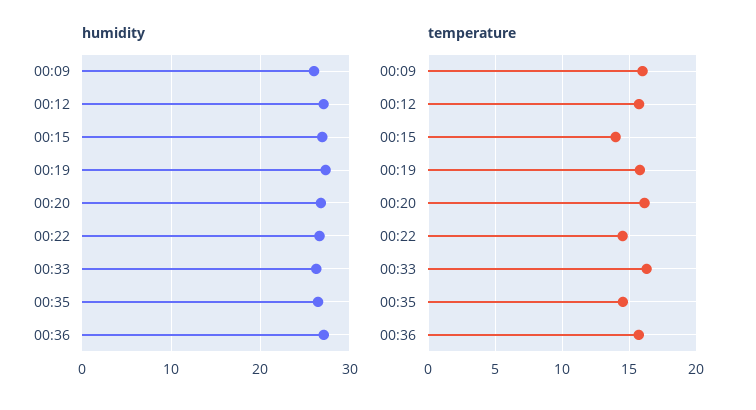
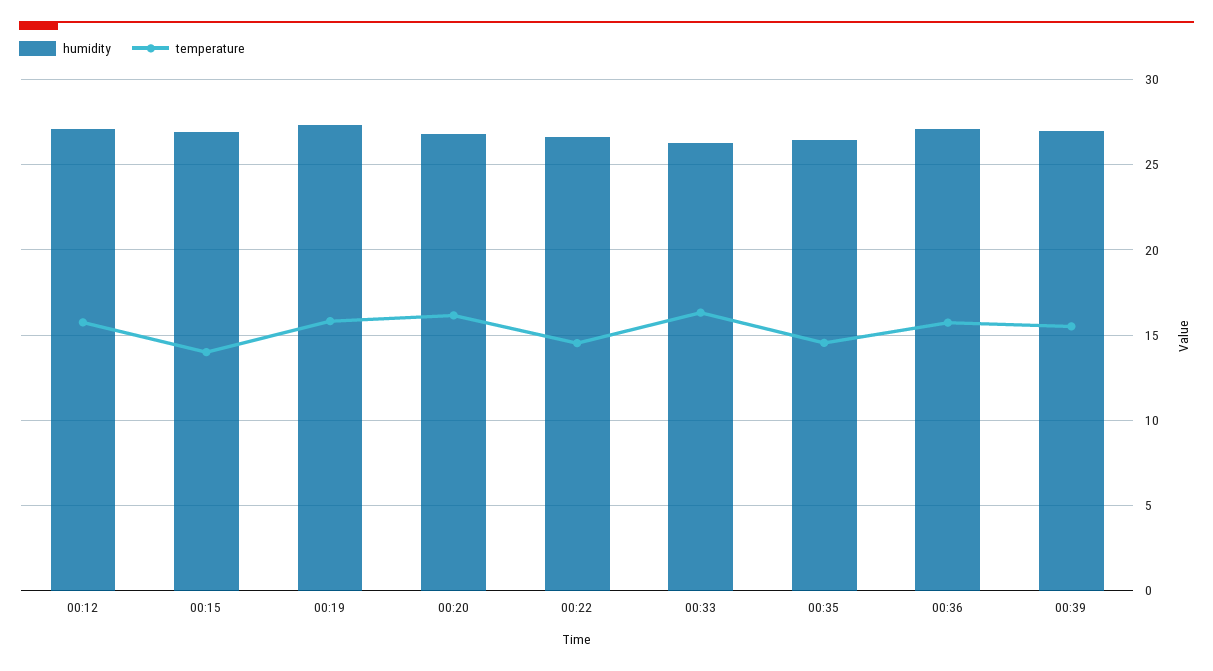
humidity, 00:09: 26 -> none
temperature, 00:09: 16 -> none
humidity, 00:39: none -> 27
temperature, 00:39: none -> 15.5

